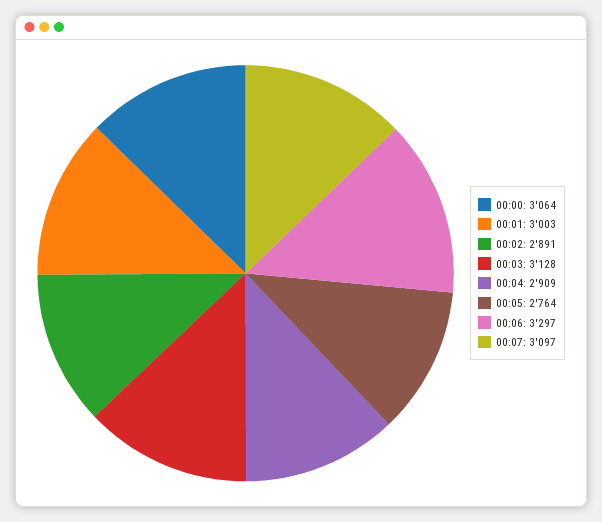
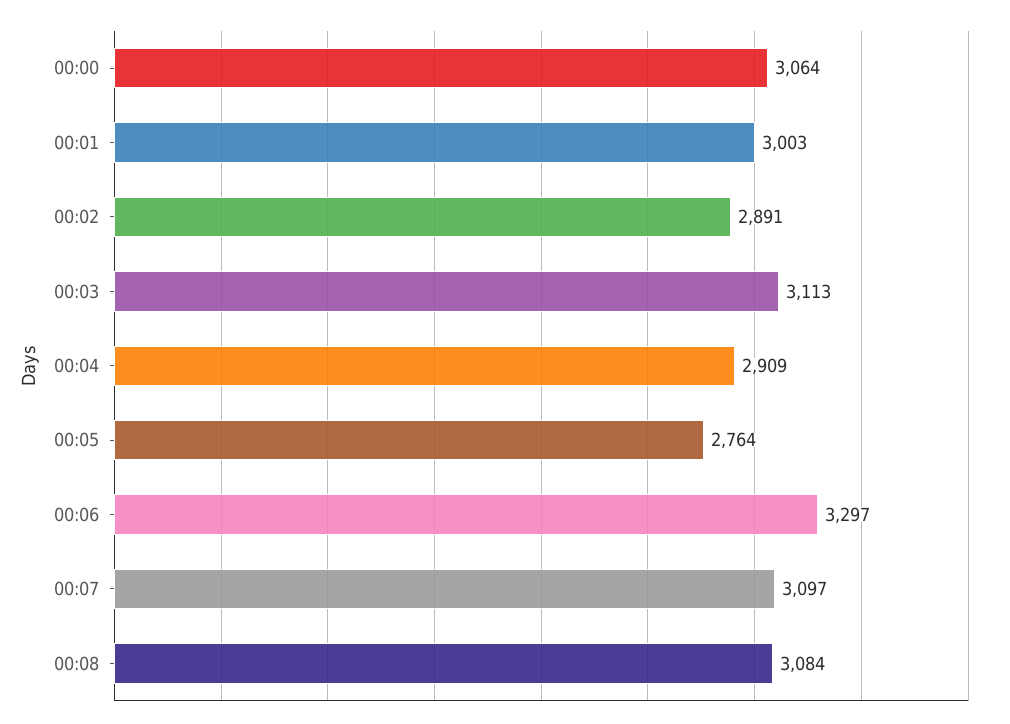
00:03: 3128 -> 3113
00:08: none -> 3084

